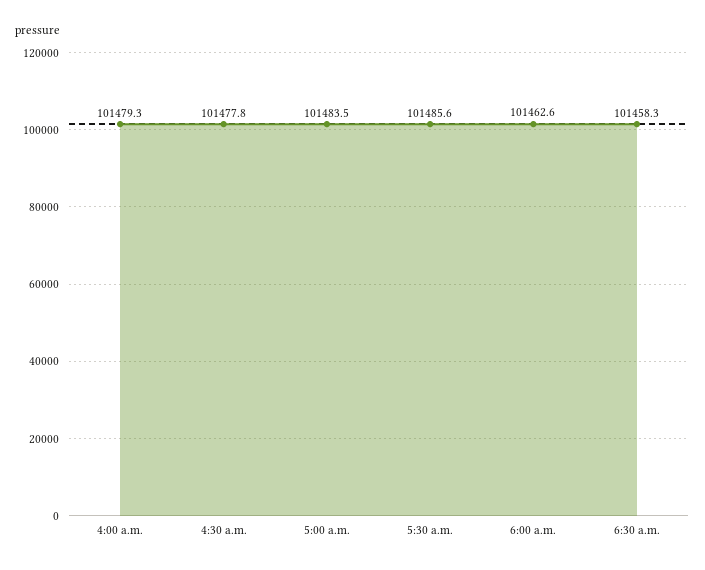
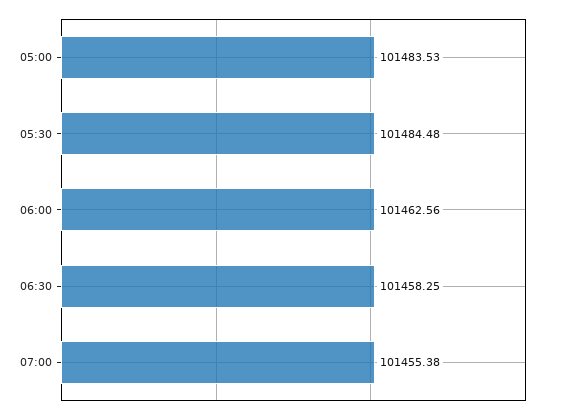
4:00 a.m.: 101479.3 -> none
4:30 a.m.: 101477.8 -> none
5:30 a.m.: 101485.6 -> 101484.48
07:00: none -> 101455.38

